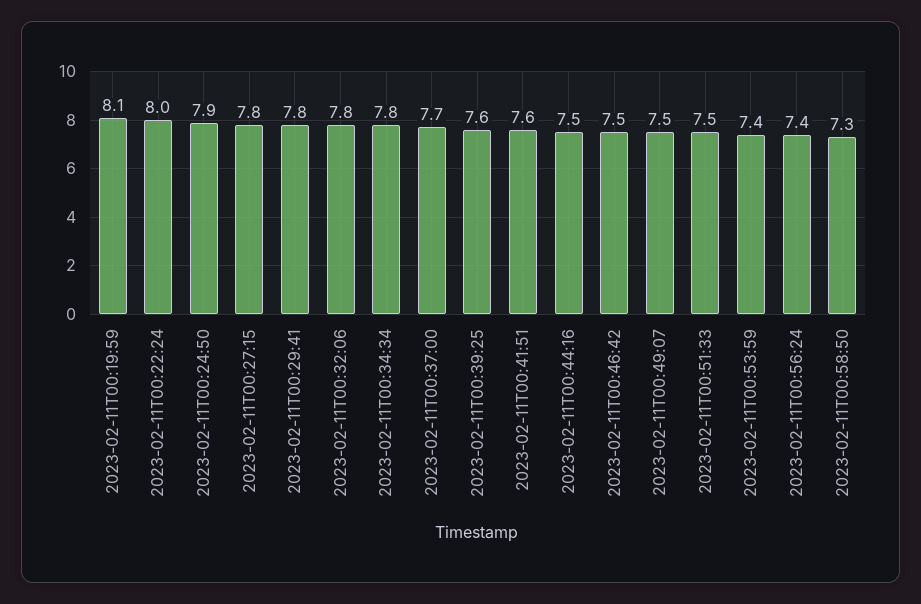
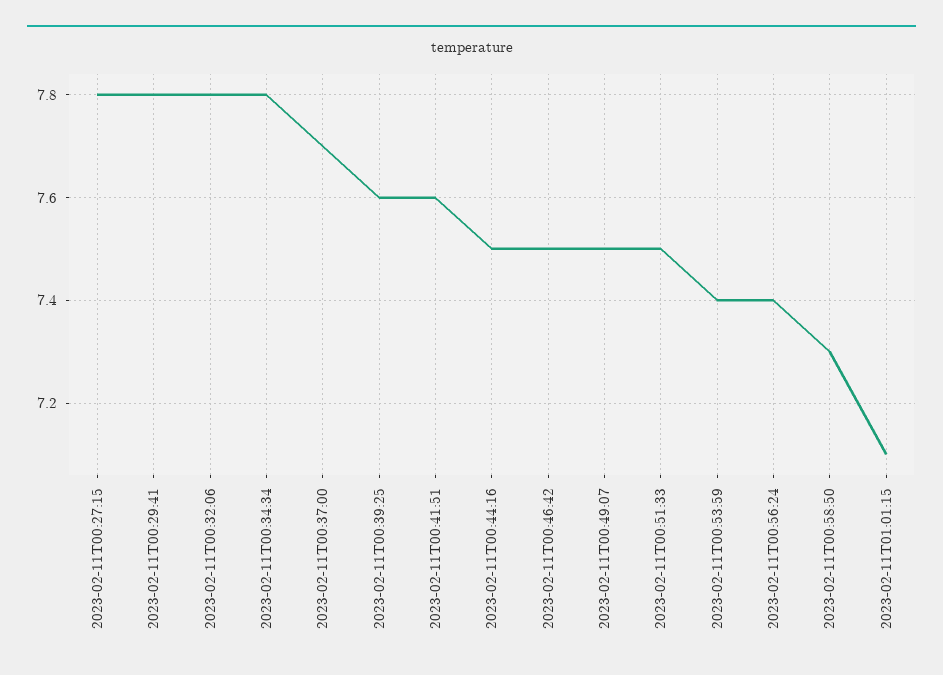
2023-02-11T00:19:59: 8.1 -> none
2023-02-11T00:22:24: 8 -> none
2023-02-11T00:24:50: 7.9 -> none
2023-02-11T01:01:15: none -> 7.1

